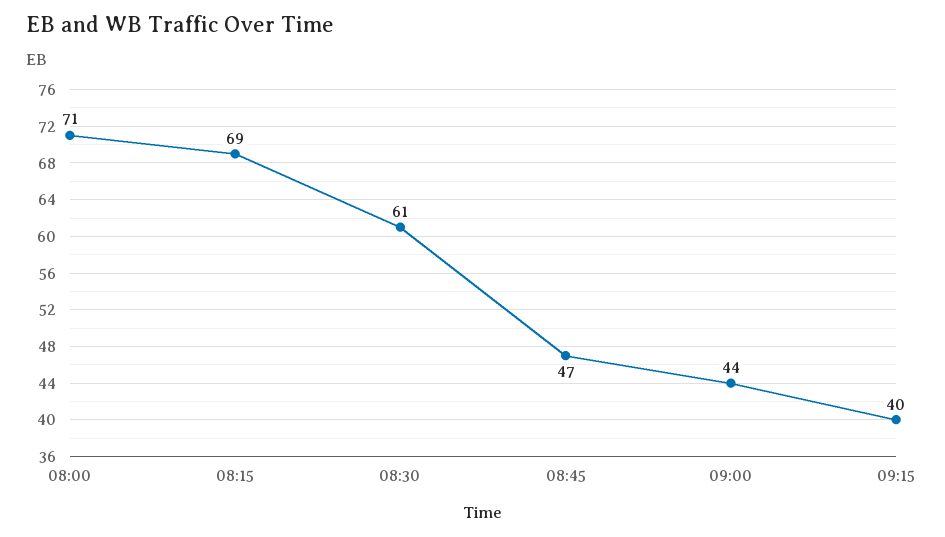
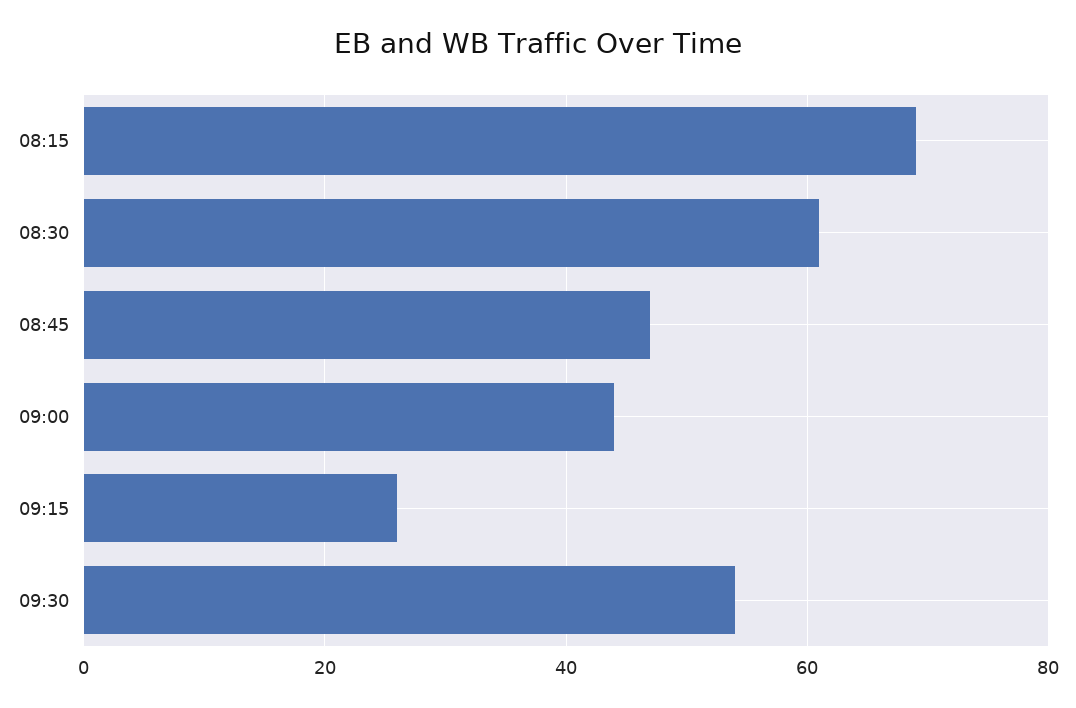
08:00: 71 -> none
09:15: 40 -> 25
09:30: none -> 55

